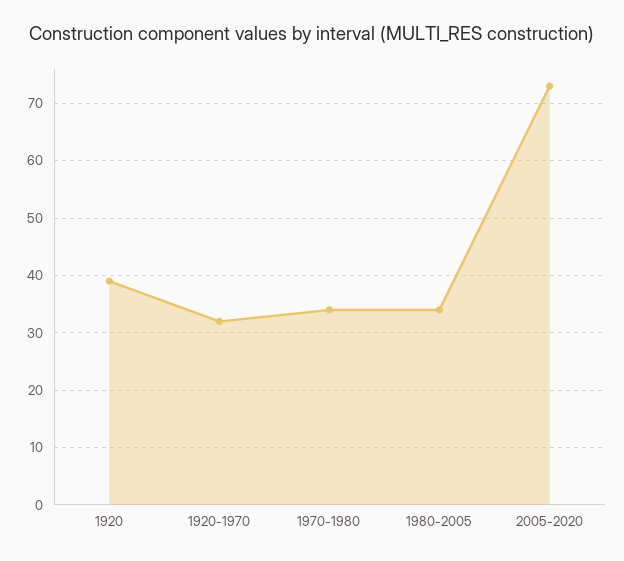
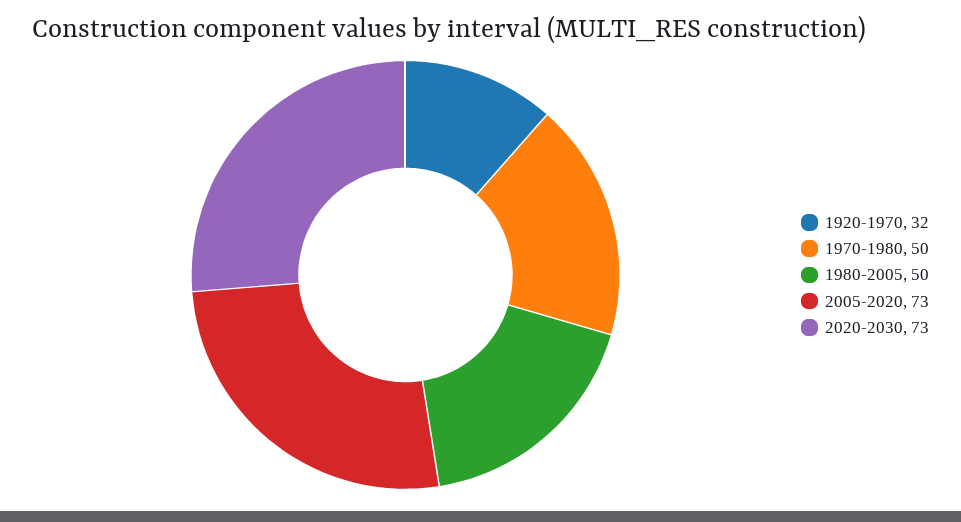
1920: 40 -> none
1970-1980: 35 -> 50
1980-2005: 35 -> 50
2020-2030: none -> 73

